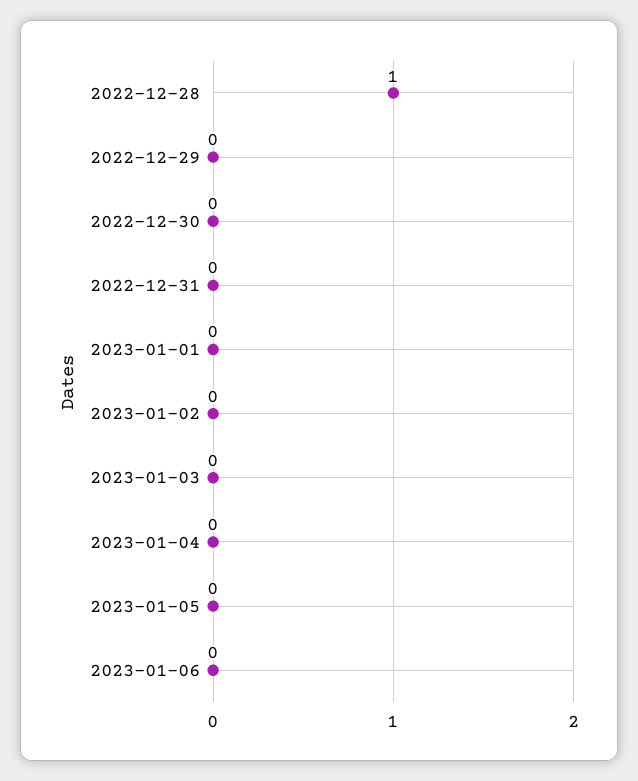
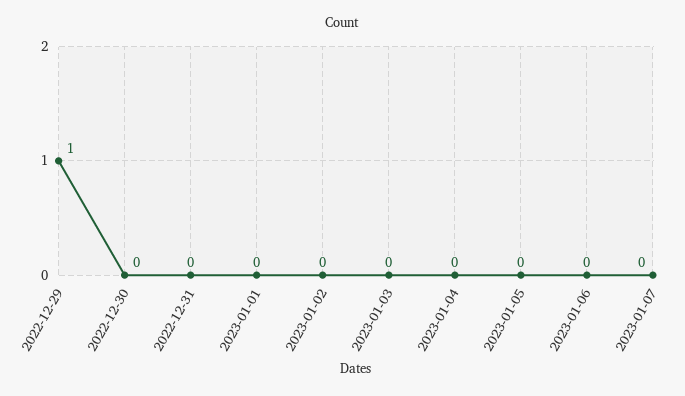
2022-12-28: 1 -> none
2022-12-29: 0 -> 1
2023-01-07: none -> 0

